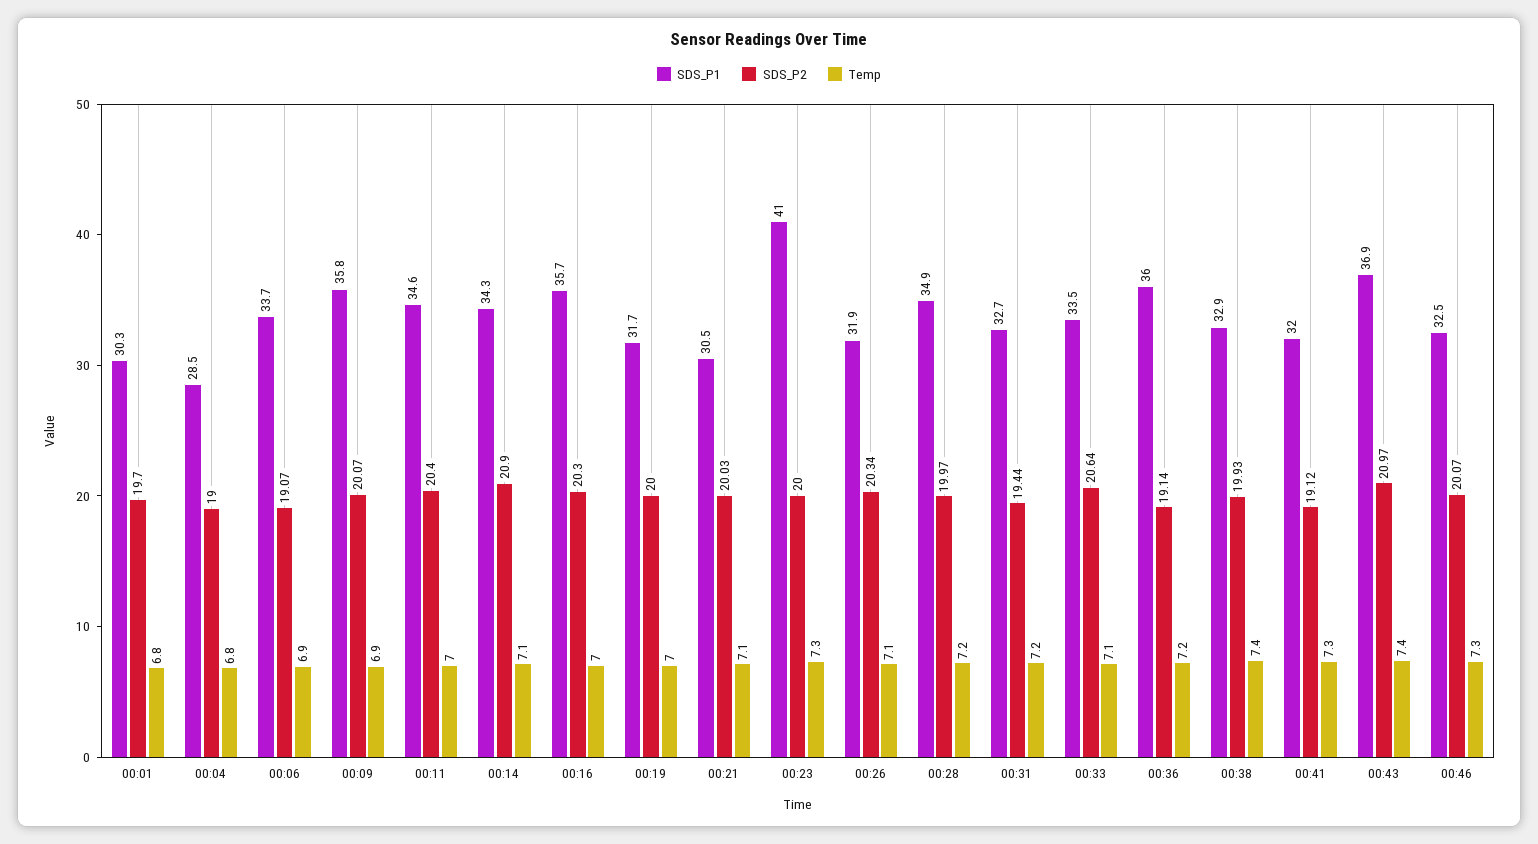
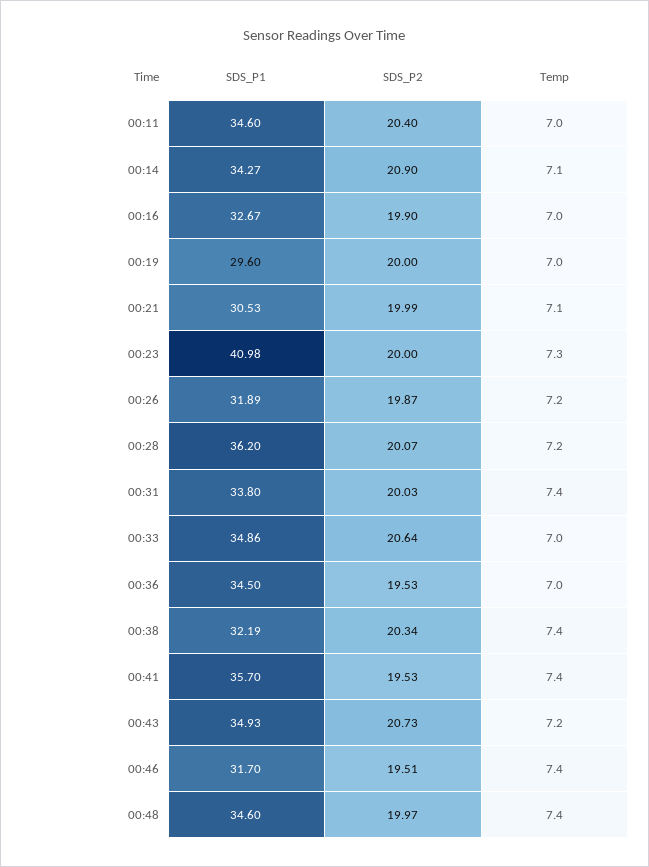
SDS_P1, 00:01: 30.3 -> none
SDS_P2, 00:01: 19.7 -> none
Temp, 00:01: 6.8 -> none
SDS_P1, 00:04: 28.5 -> none
SDS_P2, 00:04: 19 -> none
Temp, 00:04: 6.8 -> none
SDS_P1, 00:06: 33.7 -> none
SDS_P2, 00:06: 19.07 -> none
Temp, 00:06: 6.9 -> none
SDS_P1, 00:09: 35.8 -> none
SDS_P2, 00:09: 20.07 -> none
Temp, 00:09: 6.9 -> none
SDS_P1, 00:16: 35.7 -> 32.67
SDS_P2, 00:16: 20.3 -> 19.9
SDS_P1, 00:19: 31.7 -> 29.6
SDS_P2, 00:21: 20.03 -> 19.99
SDS_P2, 00:26: 20.34 -> 19.87
Temp, 00:26: 7.1 -> 7.2
SDS_P1, 00:28: 34.9 -> 36.2
SDS_P2, 00:28: 19.97 -> 20.07
SDS_P1, 00:31: 32.7 -> 33.8
SDS_P2, 00:31: 19.44 -> 20.03
Temp, 00:31: 7.2 -> 7.4
SDS_P1, 00:33: 33.5 -> 34.86
Temp, 00:33: 7.1 -> 7
SDS_P1, 00:36: 36 -> 34.5
SDS_P2, 00:36: 19.14 -> 19.53
Temp, 00:36: 7.2 -> 7
SDS_P1, 00:38: 32.9 -> 32.19
SDS_P2, 00:38: 19.93 -> 20.34
SDS_P1, 00:41: 32 -> 35.7
SDS_P2, 00:41: 19.12 -> 19.53
Temp, 00:41: 7.3 -> 7.4
SDS_P1, 00:43: 36.9 -> 34.93
SDS_P2, 00:43: 20.97 -> 20.73
Temp, 00:43: 7.4 -> 7.2
SDS_P1, 00:46: 32.5 -> 31.7
SDS_P2, 00:46: 20.07 -> 19.51
Temp, 00:46: 7.3 -> 7.4
SDS_P1, 00:48: none -> 34.6
SDS_P2, 00:48: none -> 19.97
Temp, 00:48: none -> 7.4

